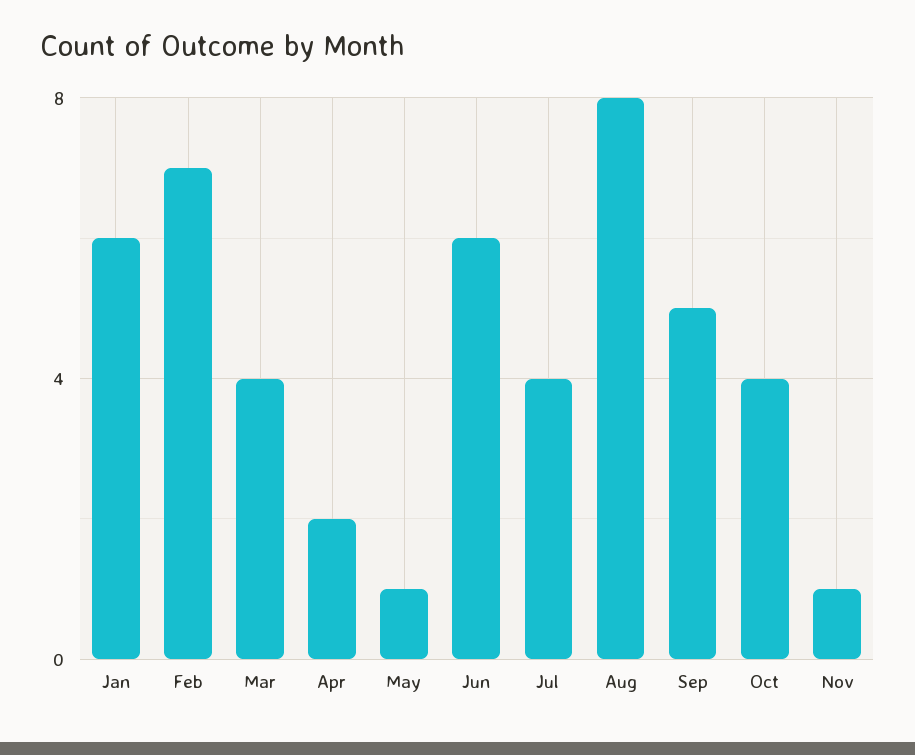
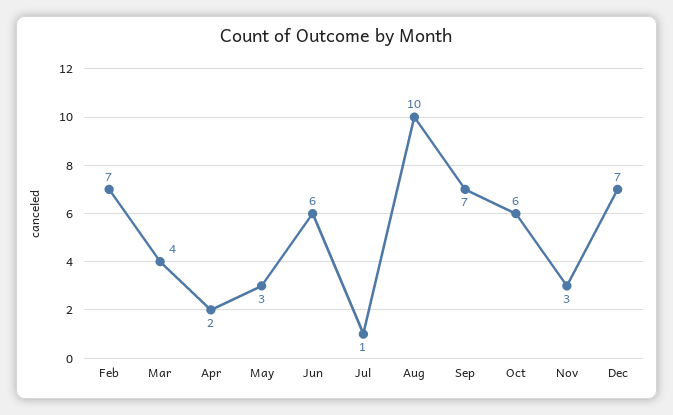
Jan: 6 -> none
May: 1 -> 3
Jul: 4 -> 1
Aug: 8 -> 10
Sep: 5 -> 7
Oct: 4 -> 6
Nov: 1 -> 3
Dec: none -> 7

